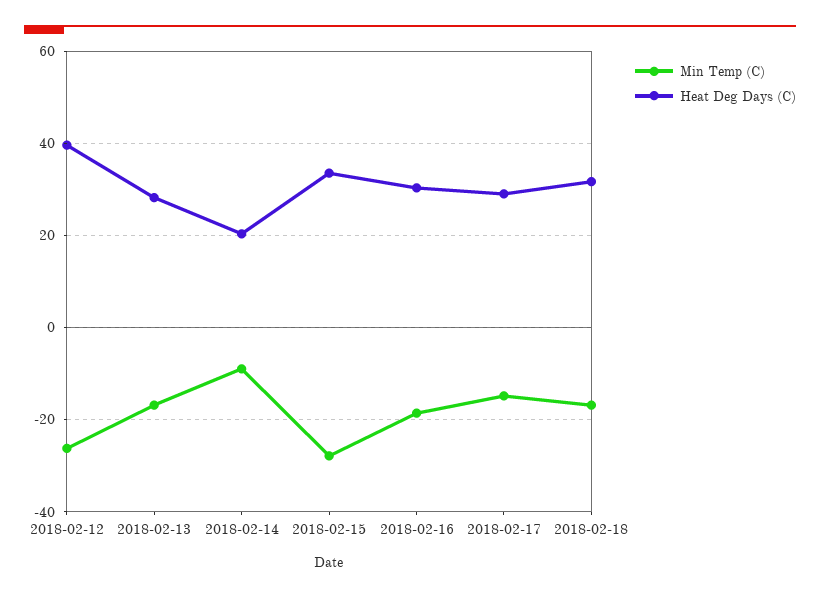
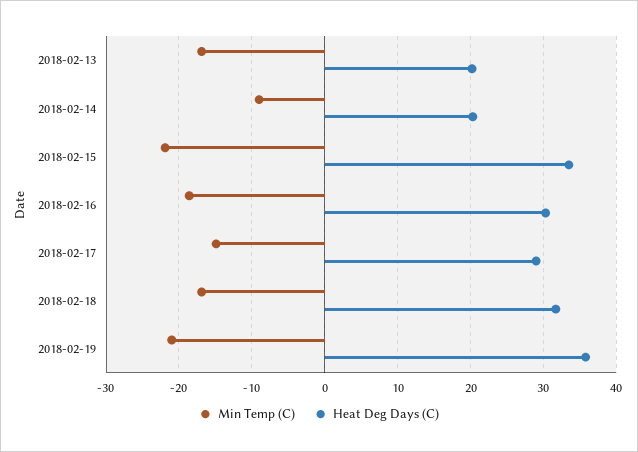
Min Temp (C), 2018-02-12: -26 -> none
Heat Deg Days (C), 2018-02-12: 40 -> none
Heat Deg Days (C), 2018-02-13: 28 -> 20
Min Temp (C), 2018-02-15: -28 -> -22
Min Temp (C), 2018-02-19: none -> -21
Heat Deg Days (C), 2018-02-19: none -> 36

